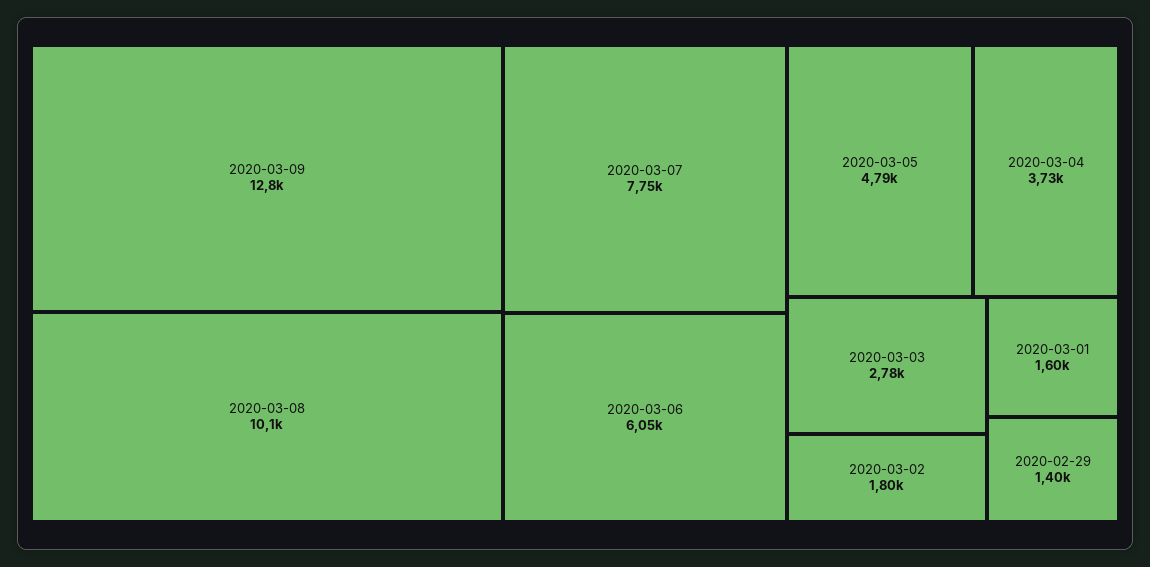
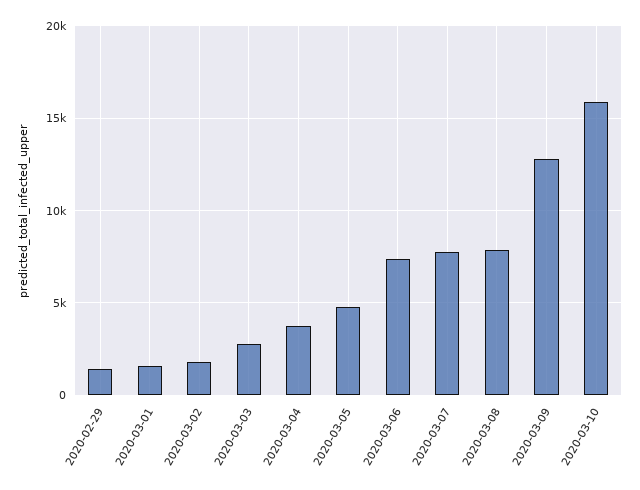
2020-03-08: 10100 -> 8000
2020-03-06: 6050 -> 7500
2020-03-10: none -> 16000

